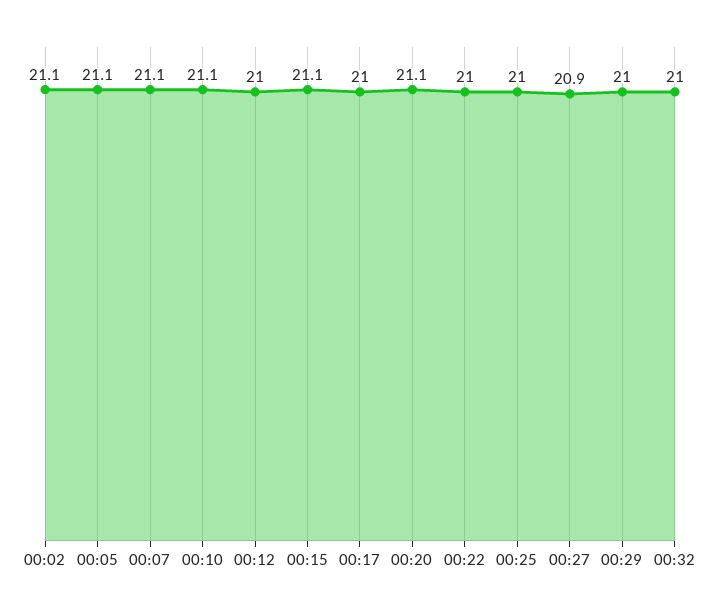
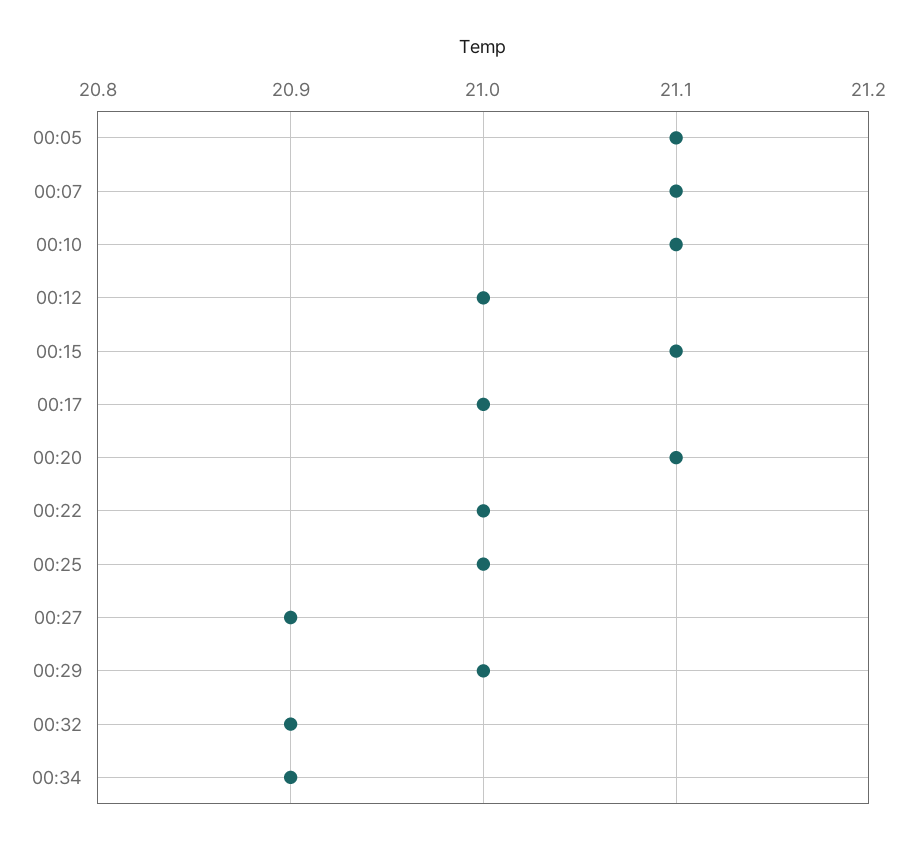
00:02: 21.1 -> none
00:32: 21 -> 20.9
00:34: none -> 20.9

